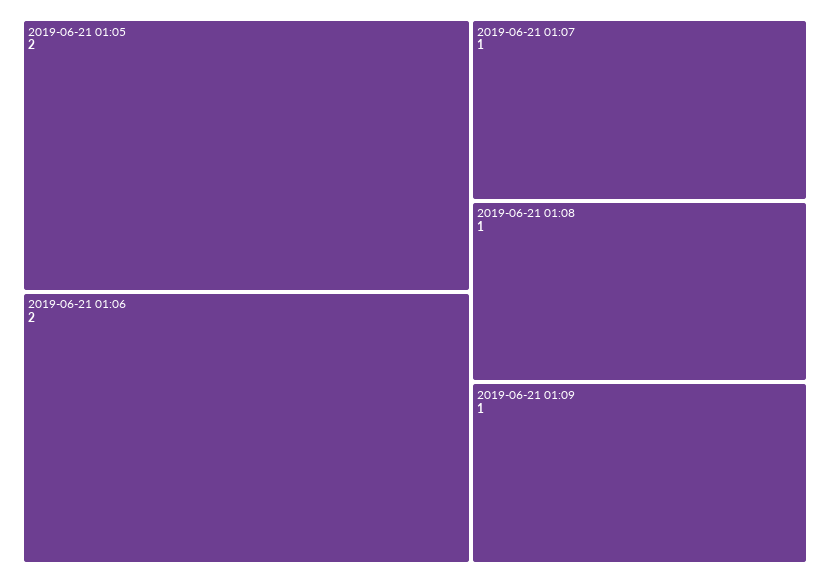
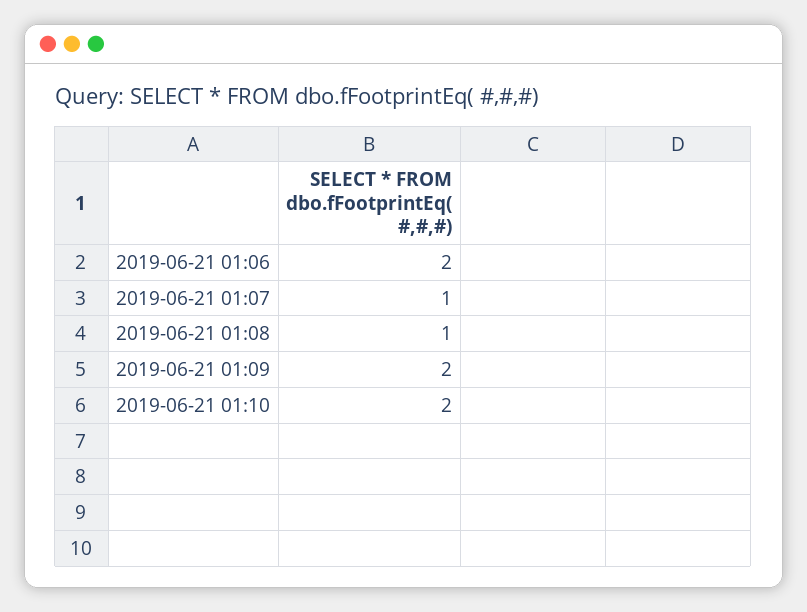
2019-06-21 01:05: 2 -> none
2019-06-21 01:09: 1 -> 2
2019-06-21 01:10: none -> 2

